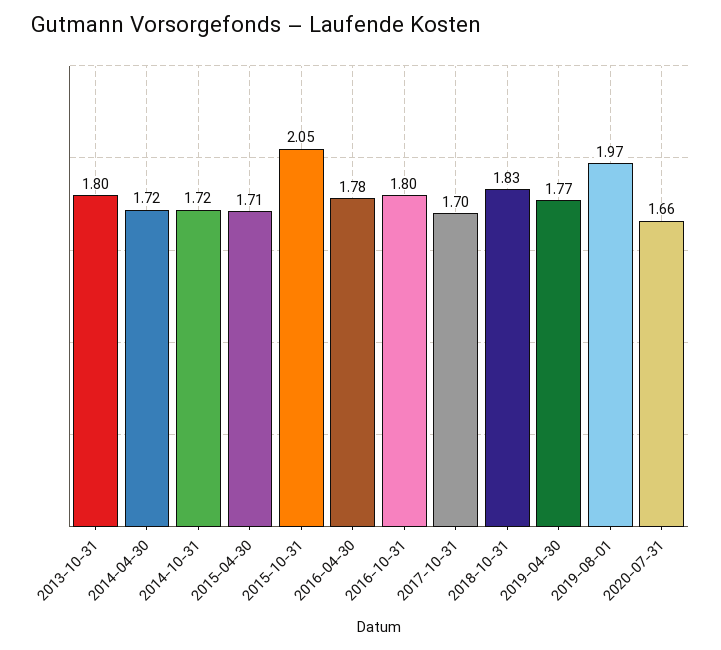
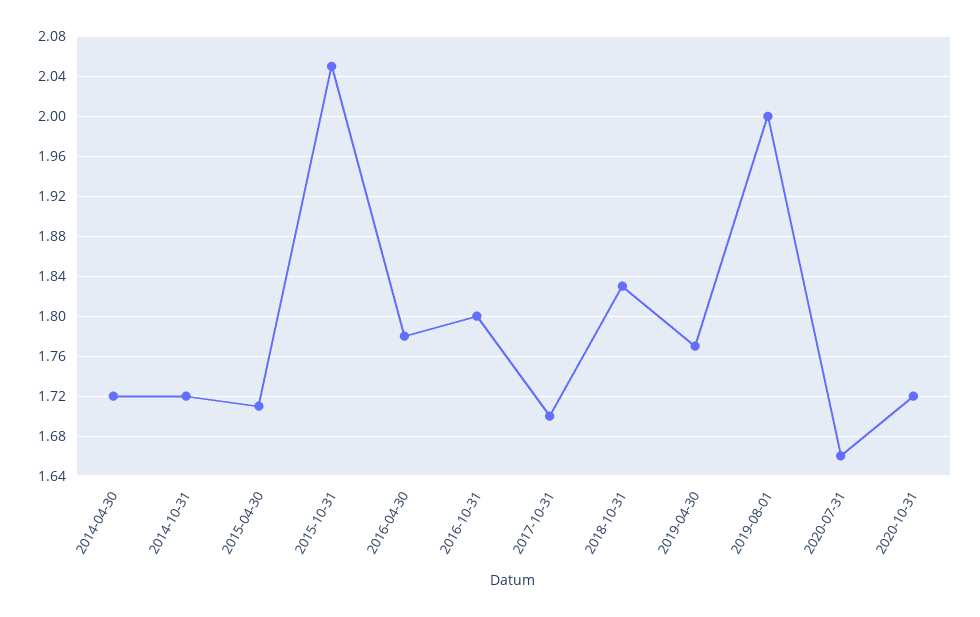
2013-10-31: 1.8 -> none
2019-08-01: 1.97 -> 2
2020-10-31: none -> 1.72

